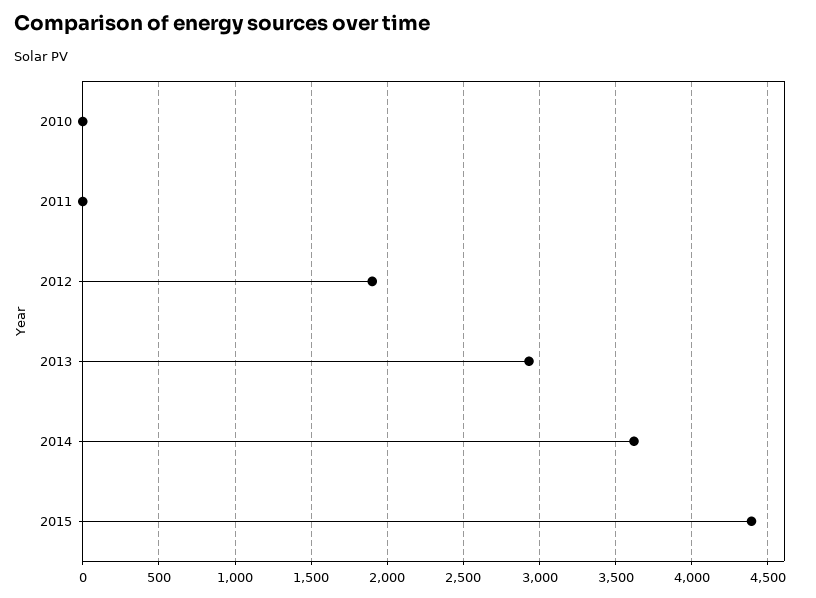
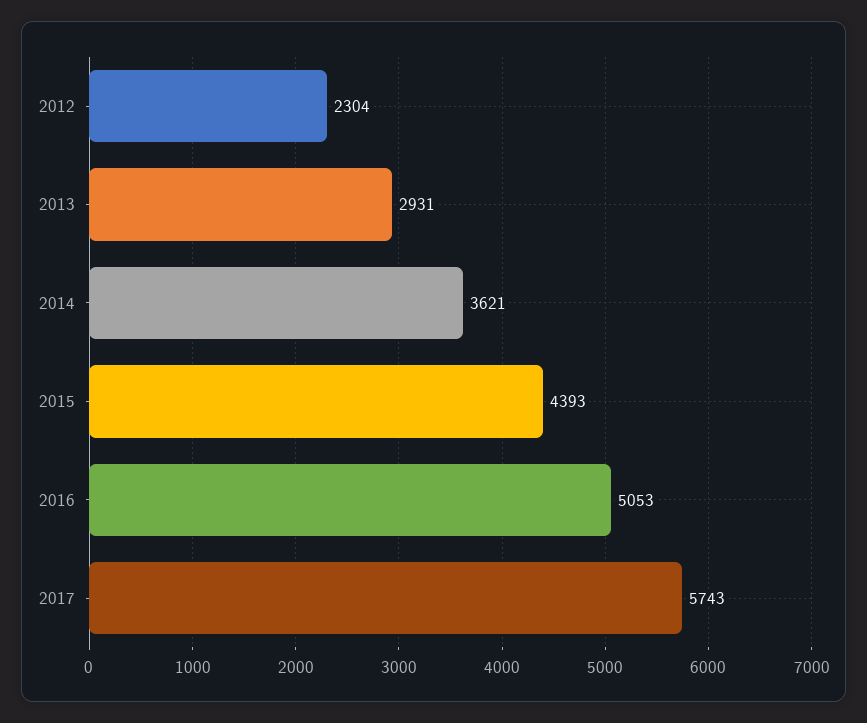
2010: 0 -> none
2011: 0 -> none
2012: 1900 -> 2304
2016: none -> 5053
2017: none -> 5743

